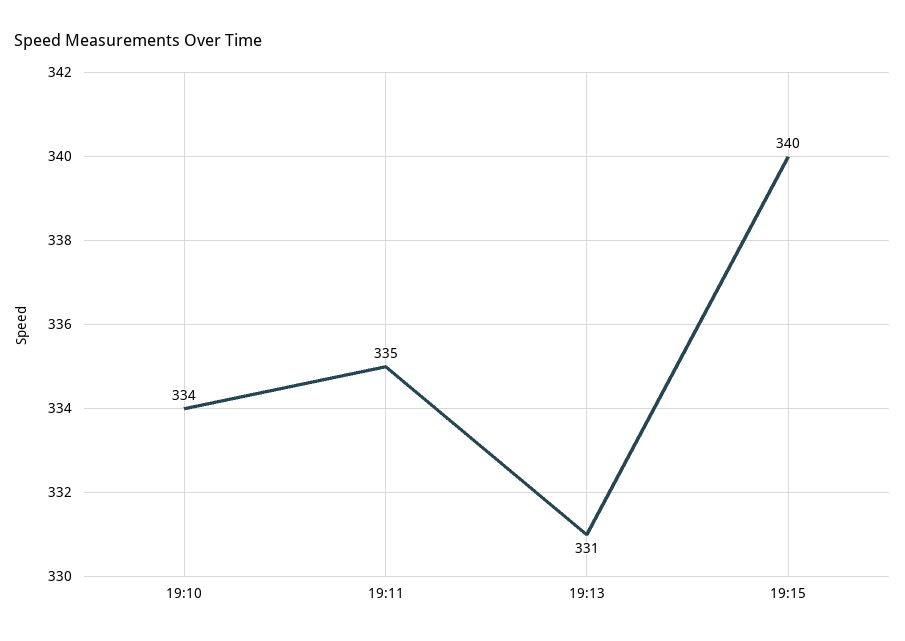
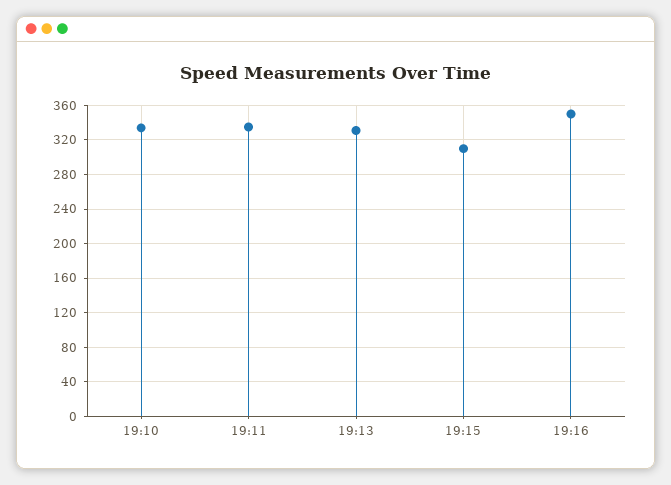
19:15: 340 -> 310
19:16: none -> 350

